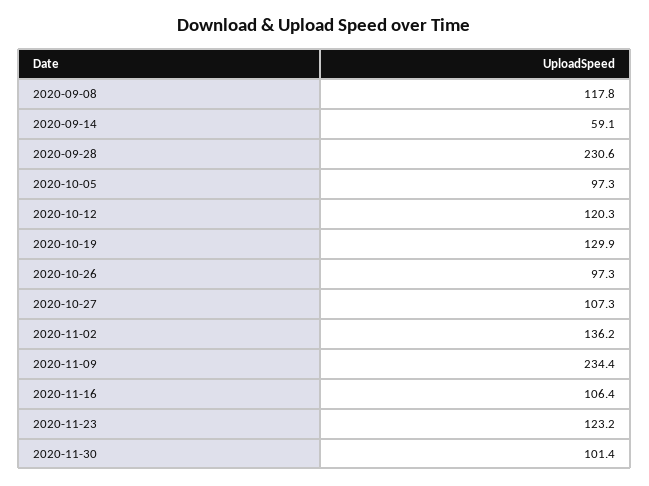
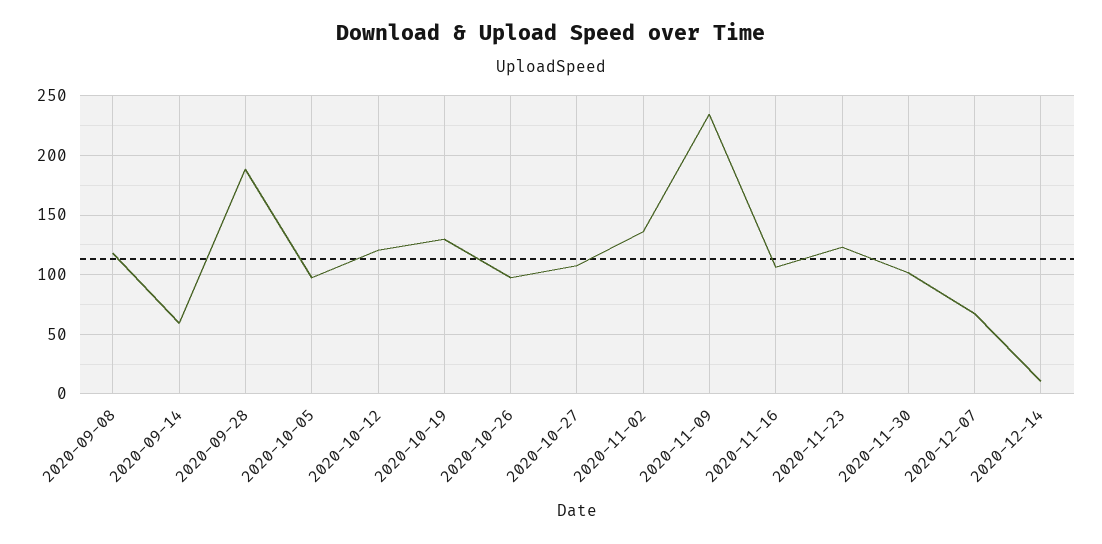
2020-09-28: 230.6 -> 190
2020-12-07: none -> 70
2020-12-14: none -> 10

